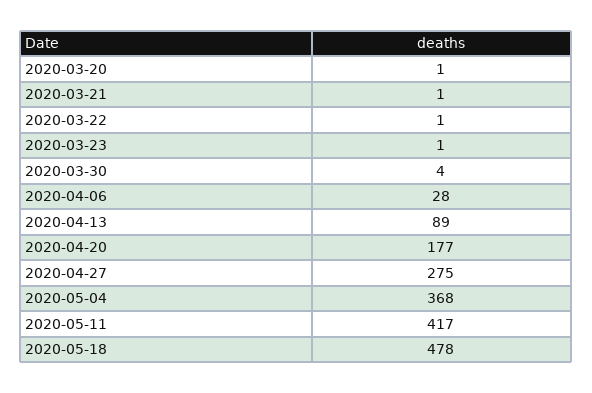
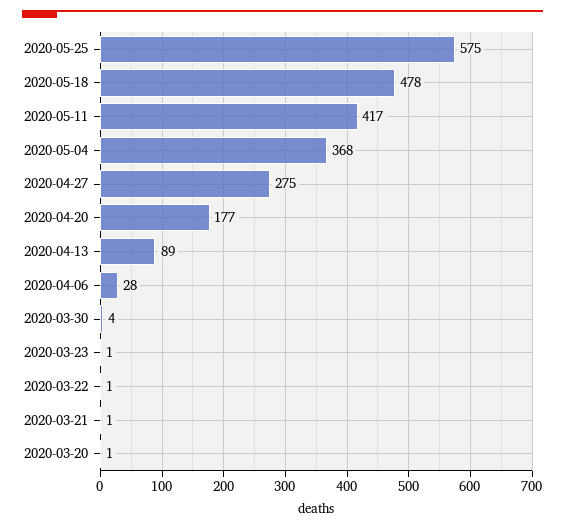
2020-05-25: none -> 575

